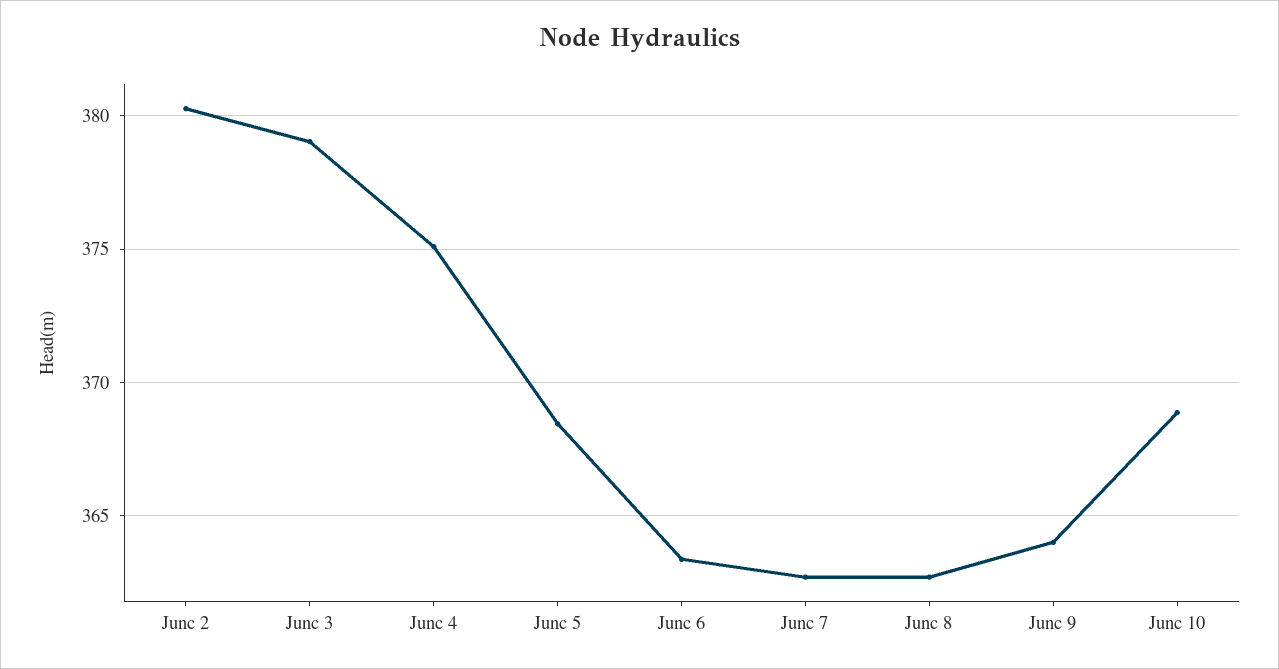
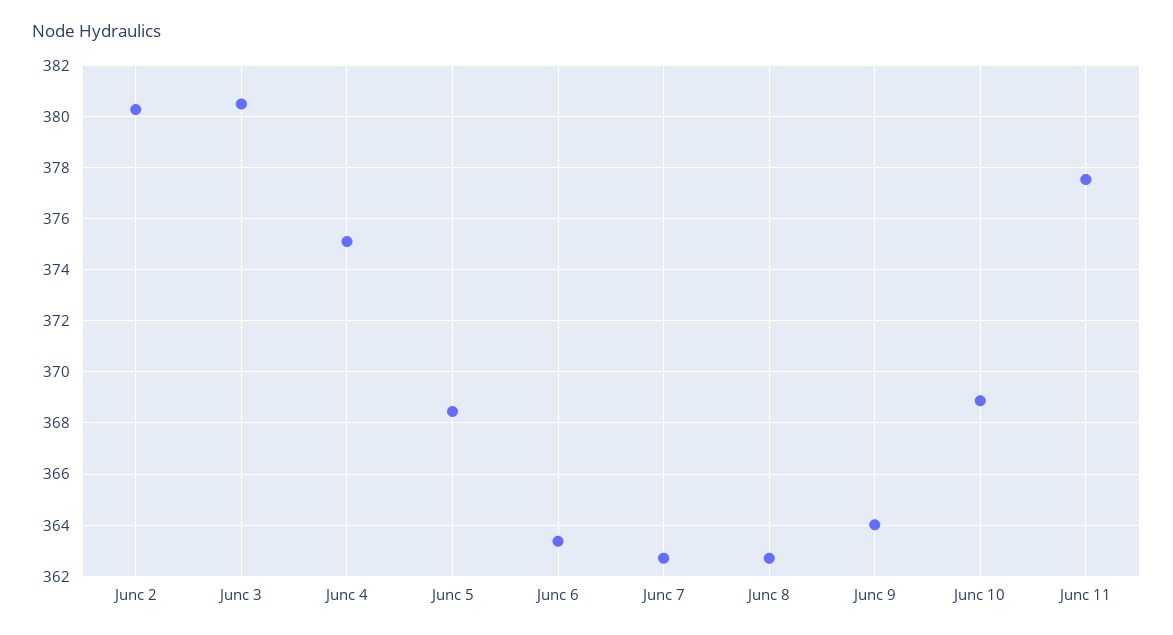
Junc 3: 379 -> 380.5
Junc 11: none -> 377.5

